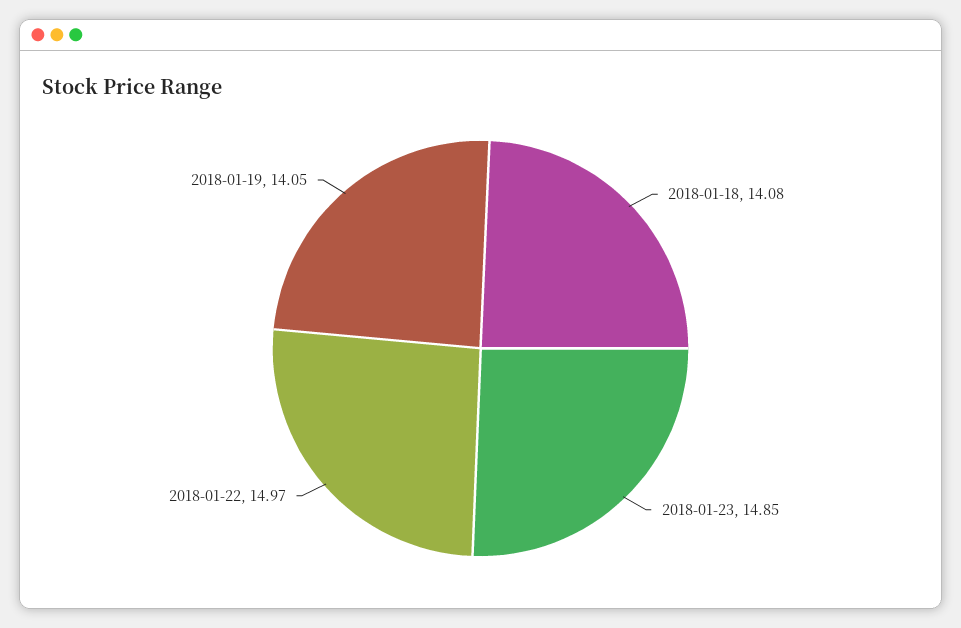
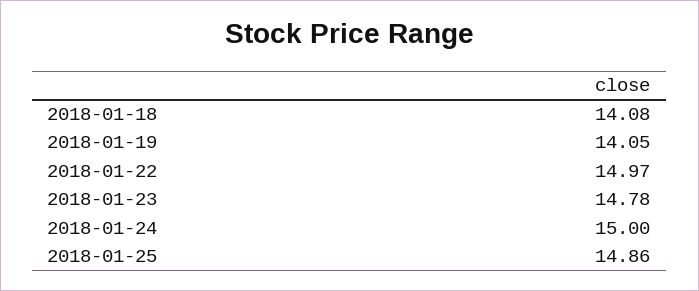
2018-01-23: 14.85 -> 14.78
2018-01-24: none -> 15
2018-01-25: none -> 14.86

